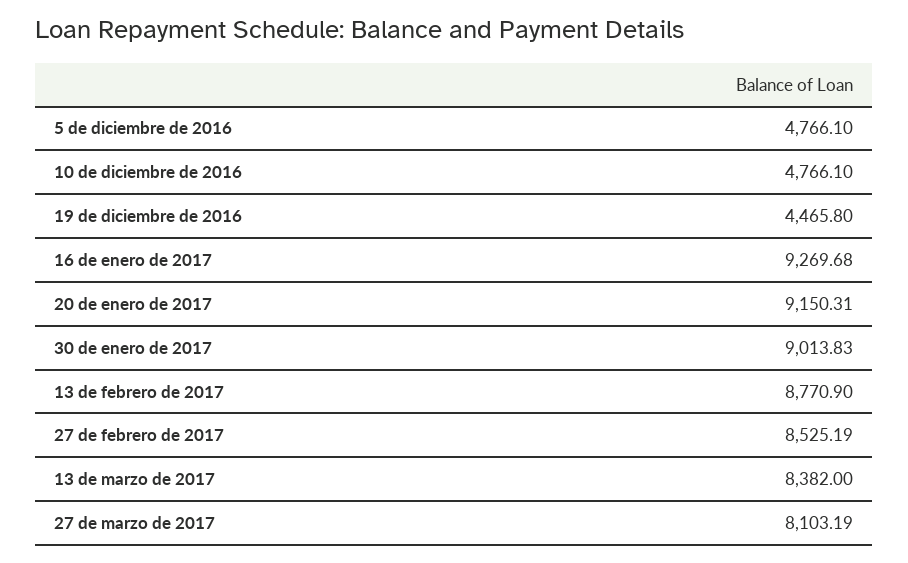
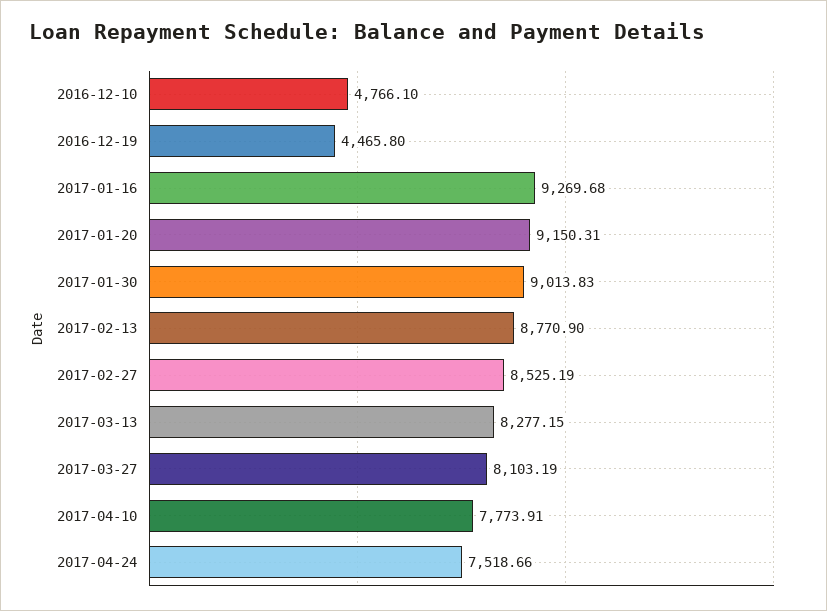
5 de diciembre de 2016: 4766.1 -> none
13 de marzo de 2017: 8382 -> 8277.15
2017-04-10: none -> 7773.91
2017-04-24: none -> 7518.66

